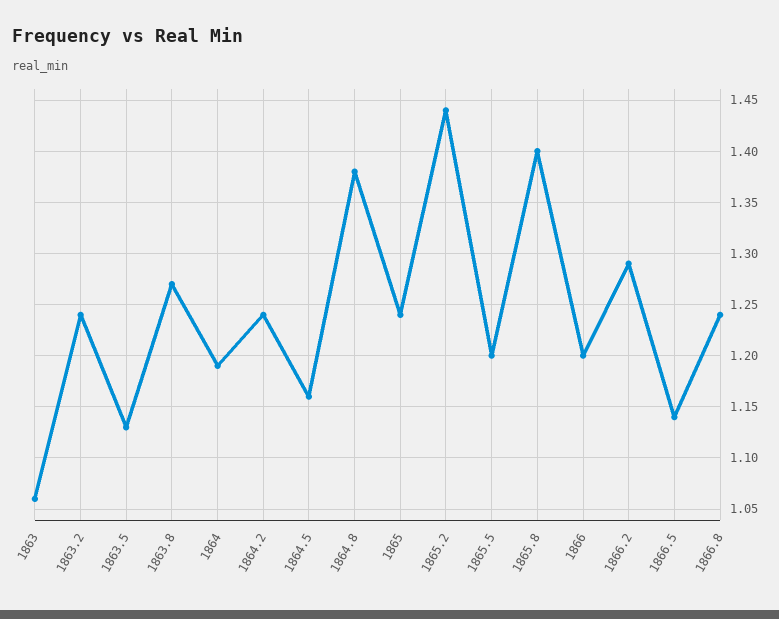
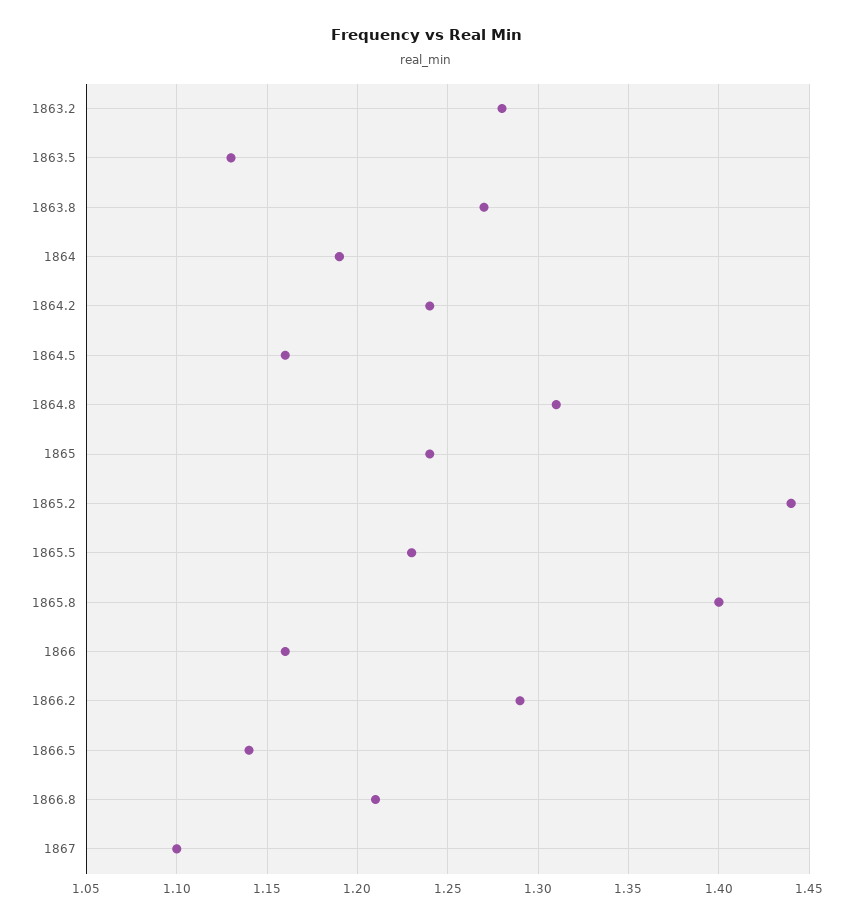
1863: 1.06 -> none
1863.2: 1.24 -> 1.28
1864.8: 1.38 -> 1.31
1865.5: 1.2 -> 1.23
1866: 1.2 -> 1.16
1866.8: 1.24 -> 1.21
1867: none -> 1.1

